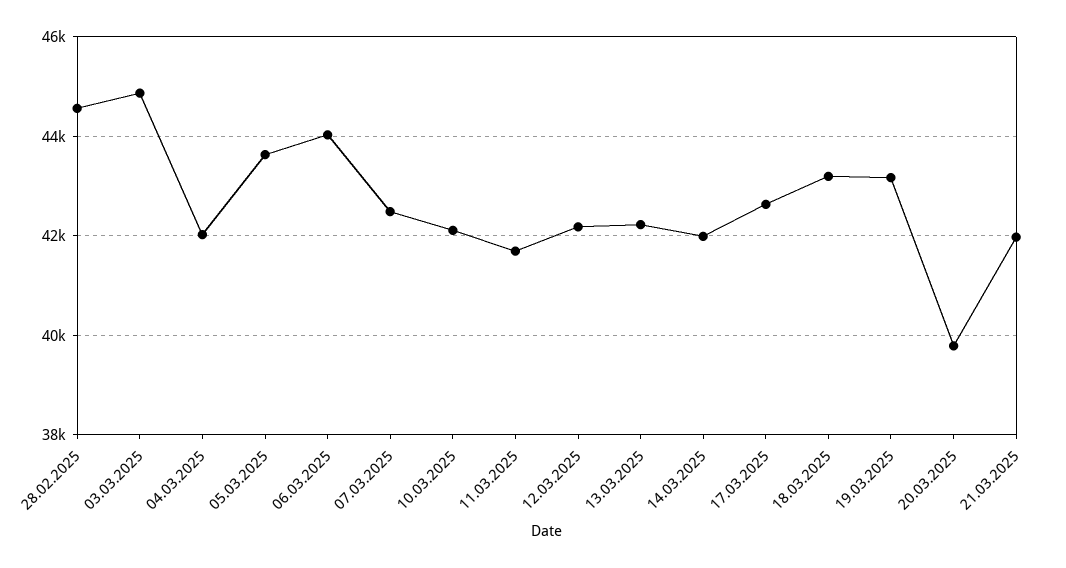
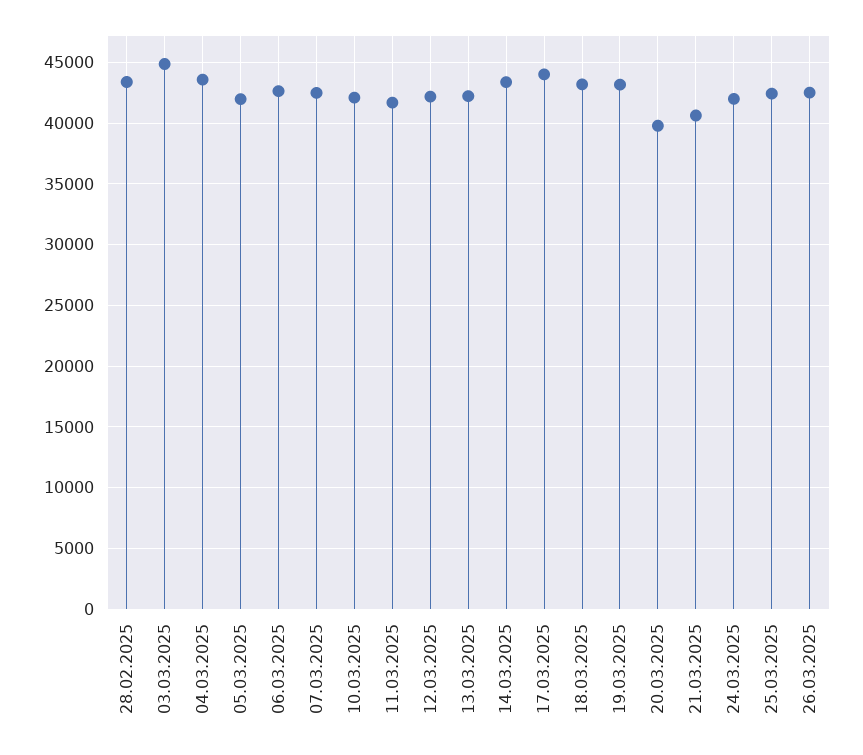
28.02.2025: 44600 -> 43500
04.03.2025: 42000 -> 43500
05.03.2025: 43600 -> 42000
06.03.2025: 44000 -> 42500
14.03.2025: 42000 -> 43500
17.03.2025: 42600 -> 44000
21.03.2025: 42000 -> 40500
24.03.2025: none -> 42000
25.03.2025: none -> 42500
26.03.2025: none -> 42500

